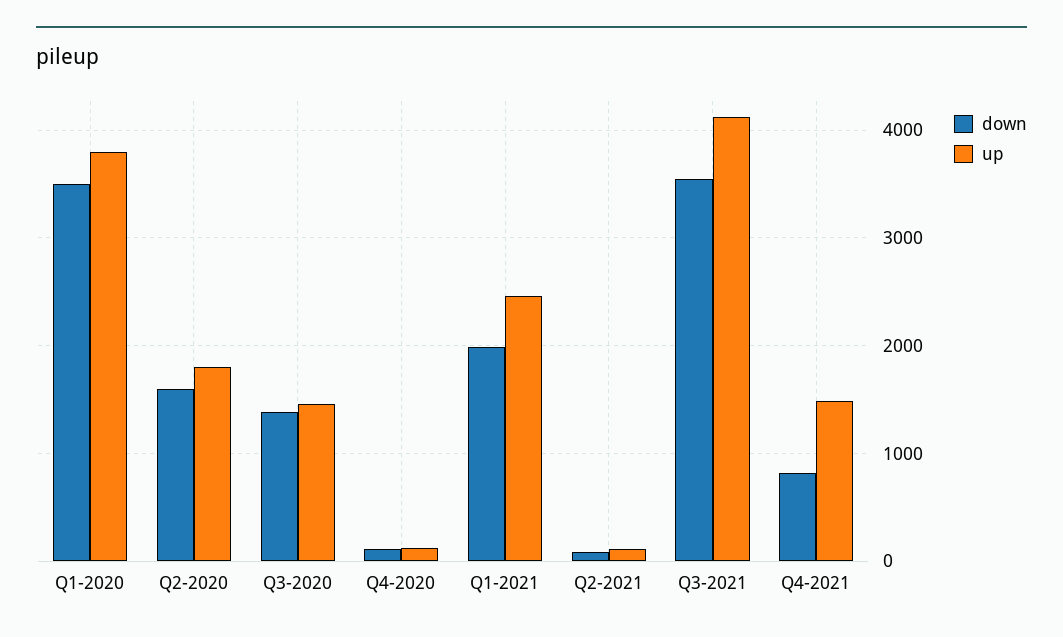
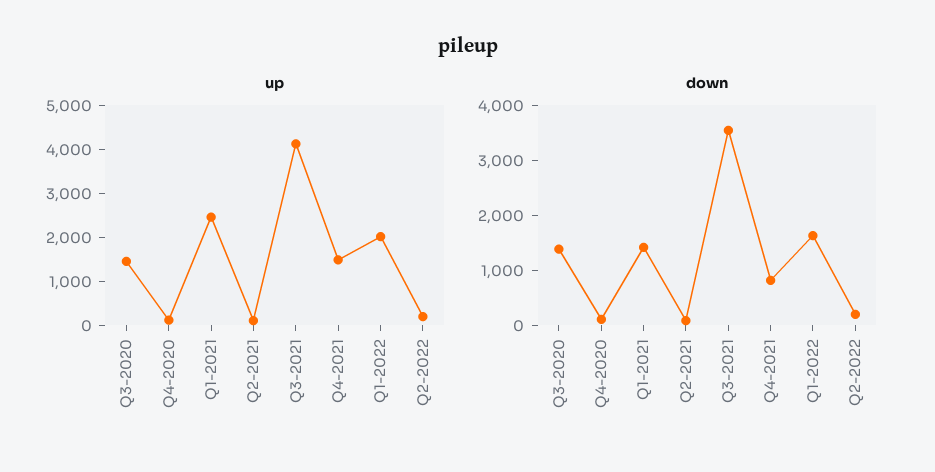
down, Q1-2020: 3500 -> none
up, Q1-2020: 3800 -> none
down, Q2-2020: 1600 -> none
up, Q2-2020: 1800 -> none
down, Q1-2021: 2000 -> 1400
up, Q1-2022: none -> 2000
up, Q2-2022: none -> 200
down, Q1-2022: none -> 1600
down, Q2-2022: none -> 200

